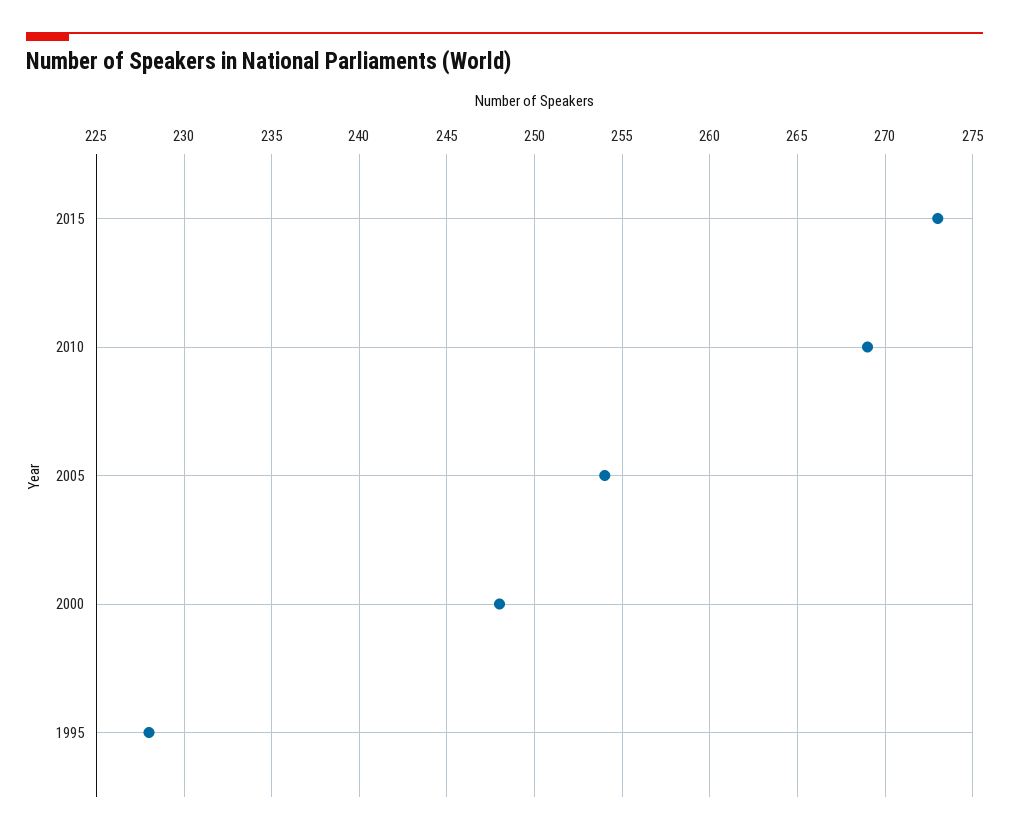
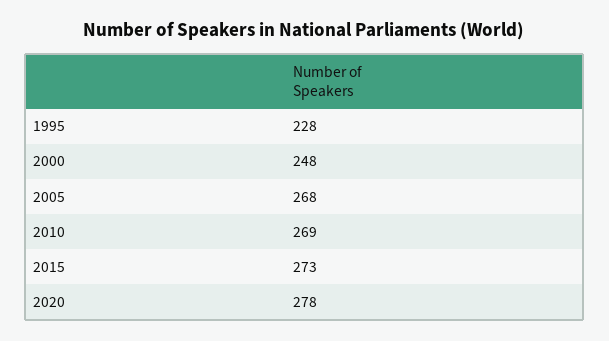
2005: 254 -> 268
2020: none -> 278

